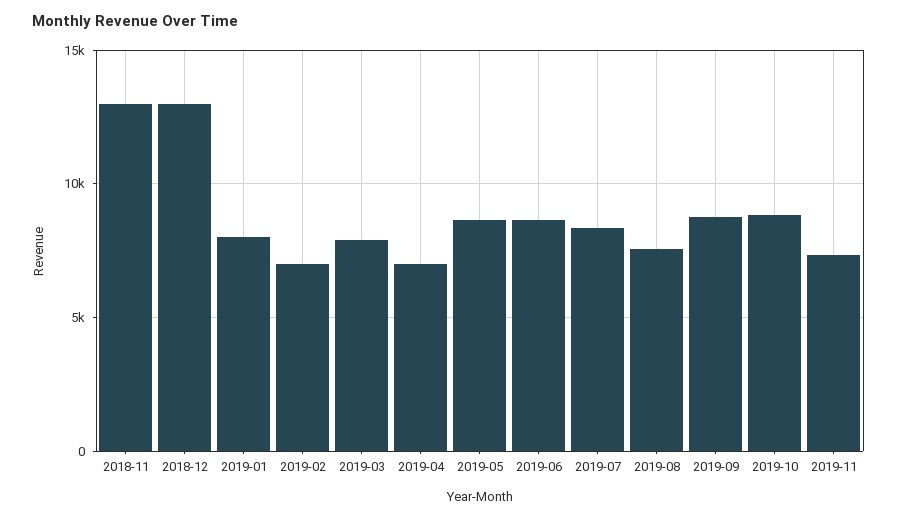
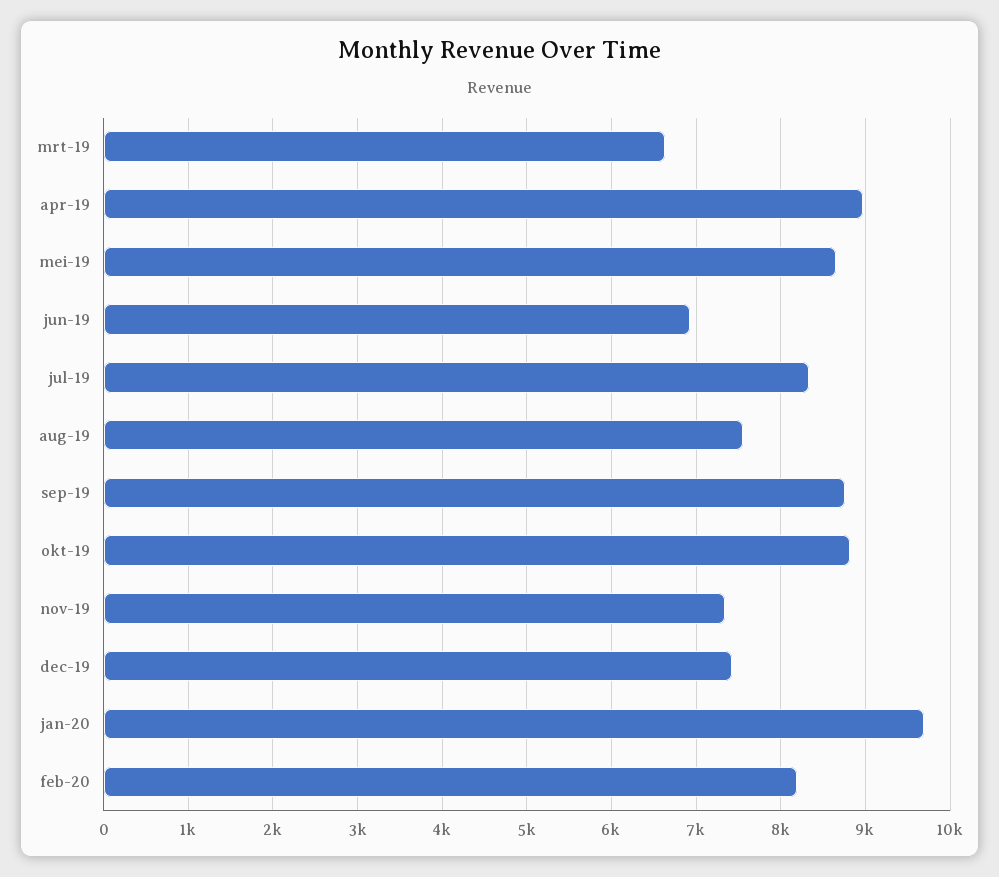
2018-11: 13000 -> none
2018-12: 13000 -> none
2019-01: 8000 -> none
2019-02: 7000 -> none
2019-03: 8000 -> 6600
2019-04: 7000 -> 9000
2019-06: 8500 -> 6900
dec-19: none -> 7400
jan-20: none -> 9700
feb-20: none -> 8200

